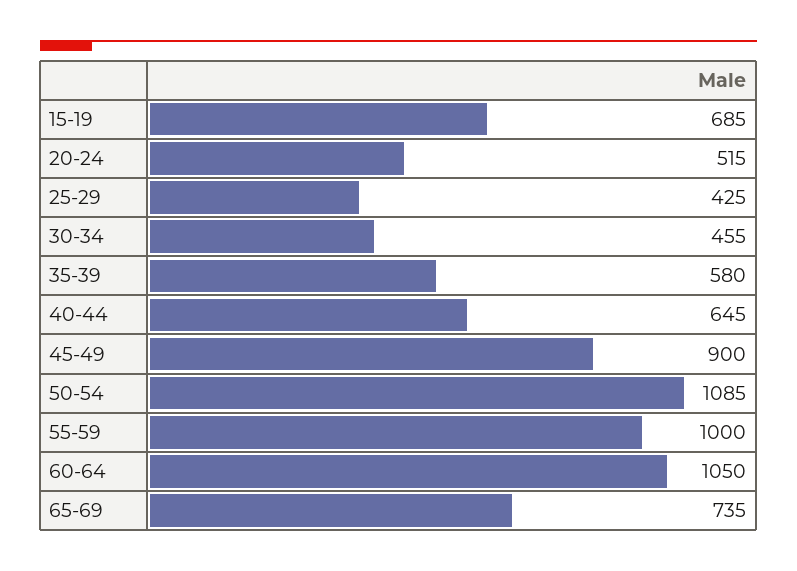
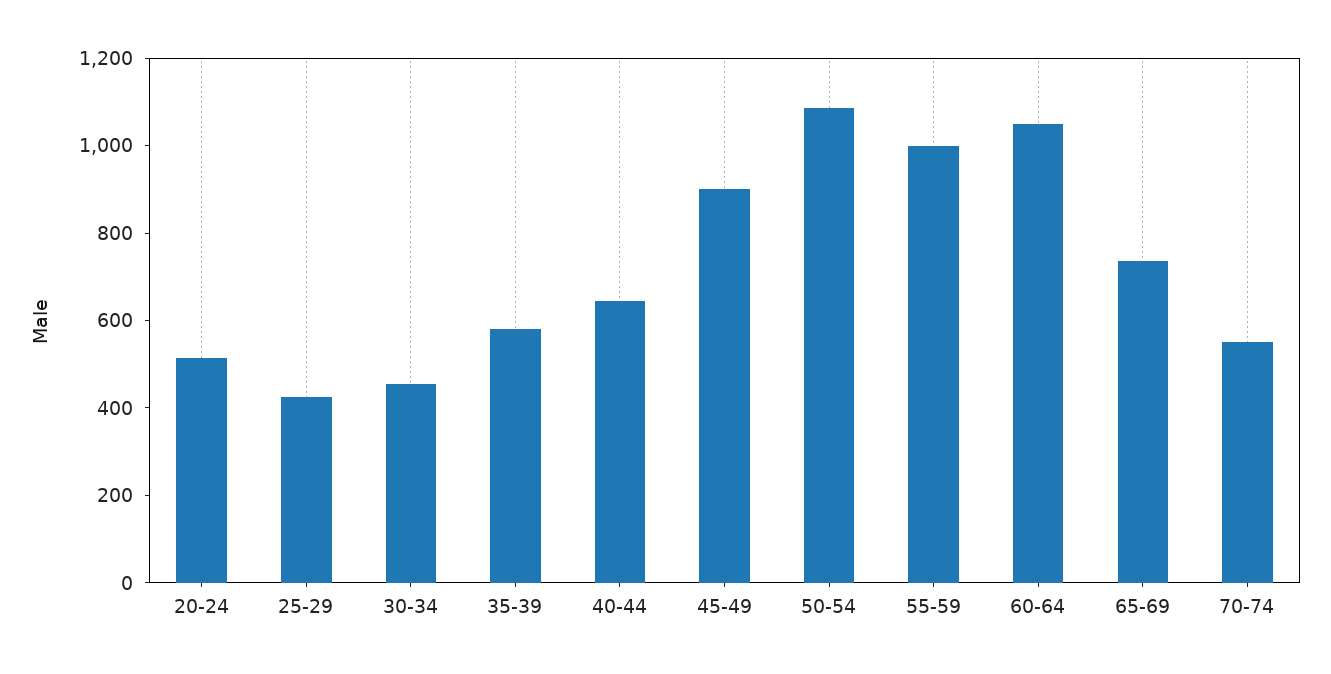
15-19: 685 -> none
70-74: none -> 550

